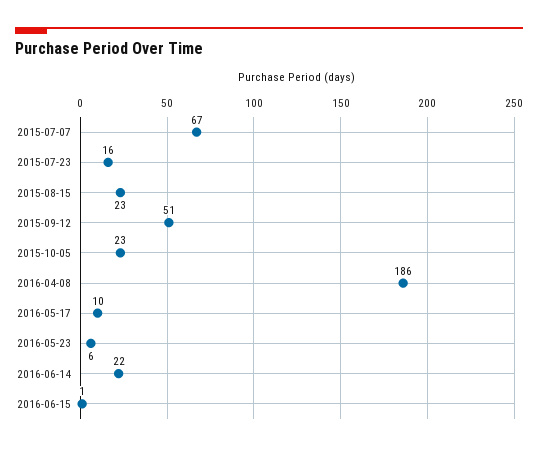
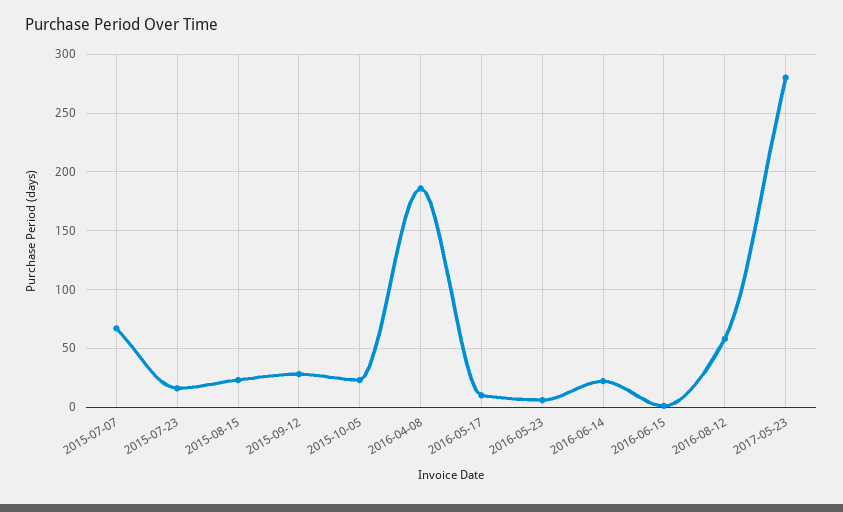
2015-09-12: 51 -> 30
2016-08-12: none -> 60
2017-05-23: none -> 280

